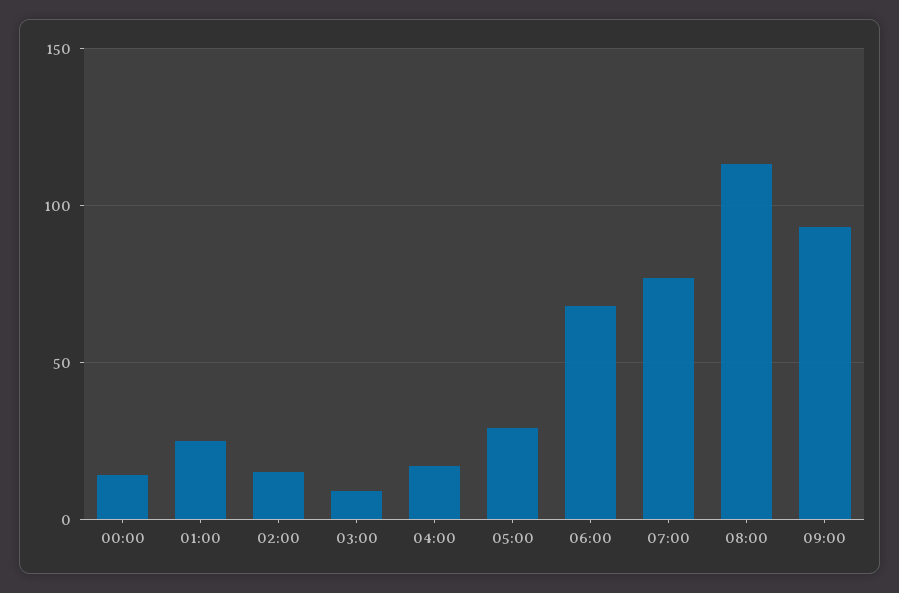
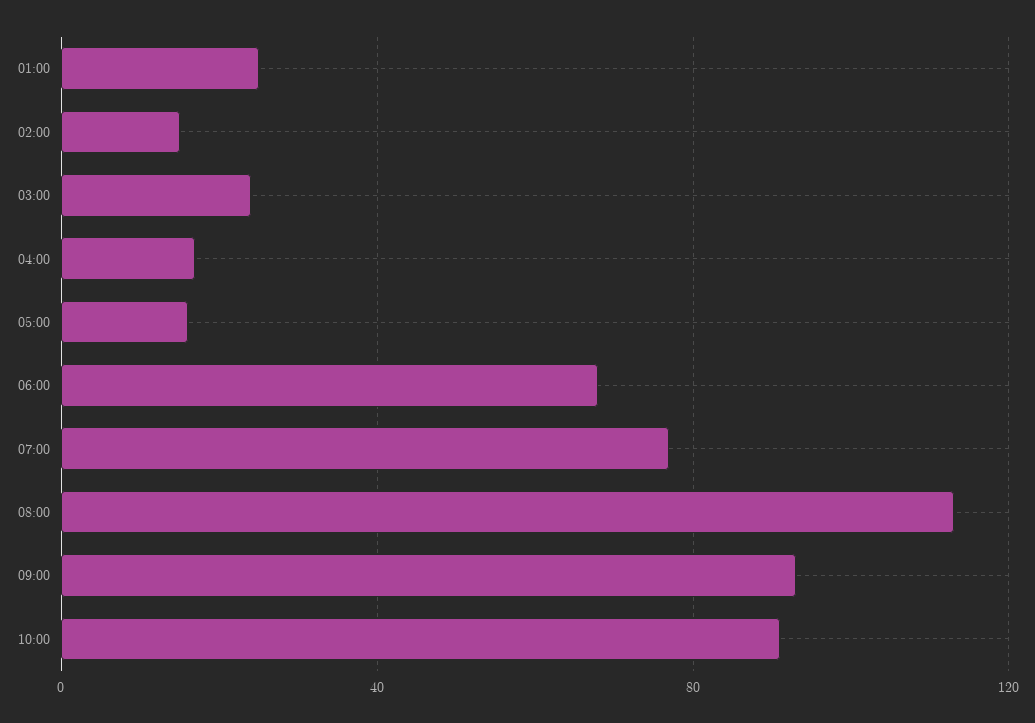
00:00: 15 -> none
03:00: 10 -> 25
05:00: 30 -> 15
10:00: none -> 90

